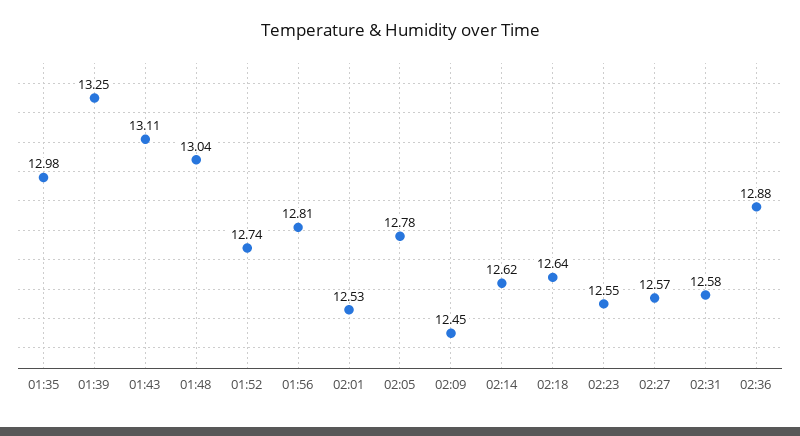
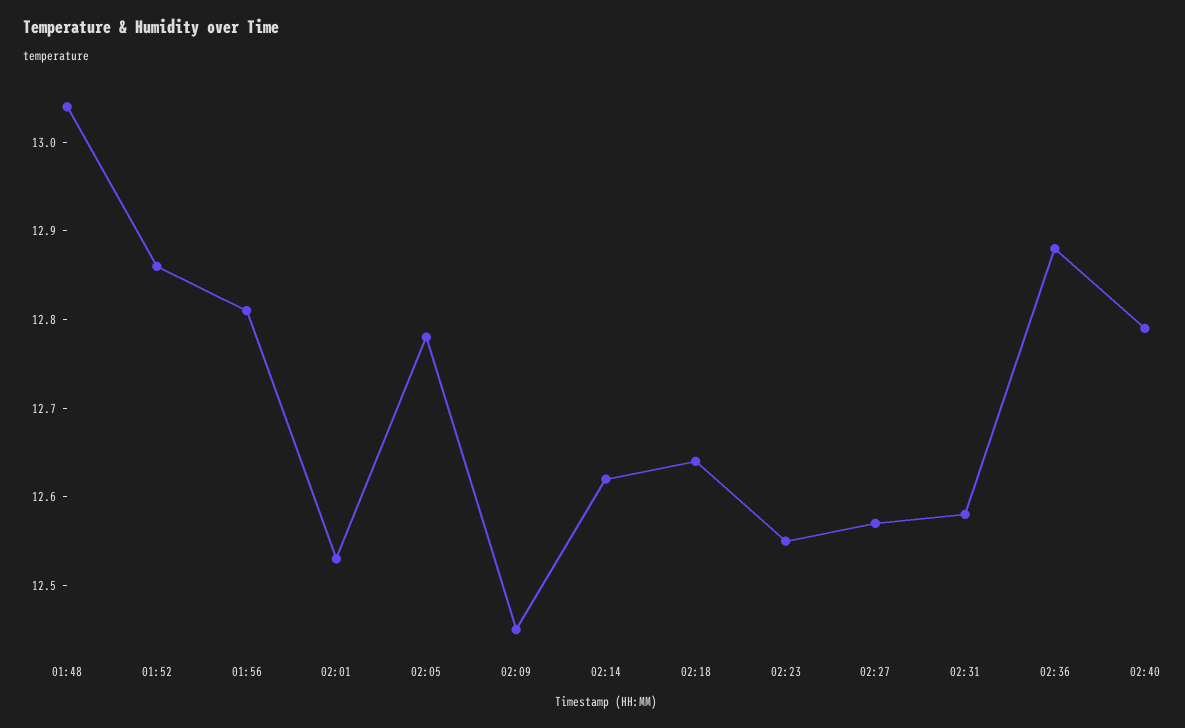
01:35: 12.98 -> none
01:39: 13.25 -> none
01:43: 13.11 -> none
01:52: 12.74 -> 12.86
02:40: none -> 12.79

